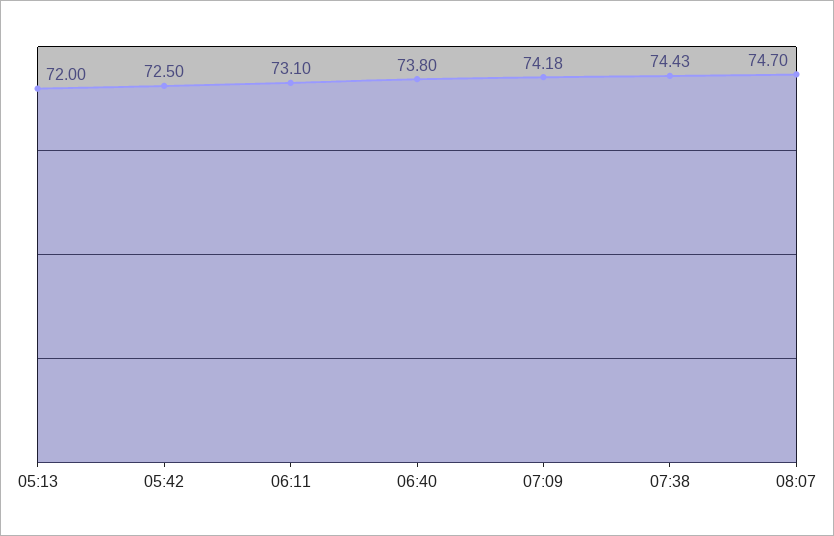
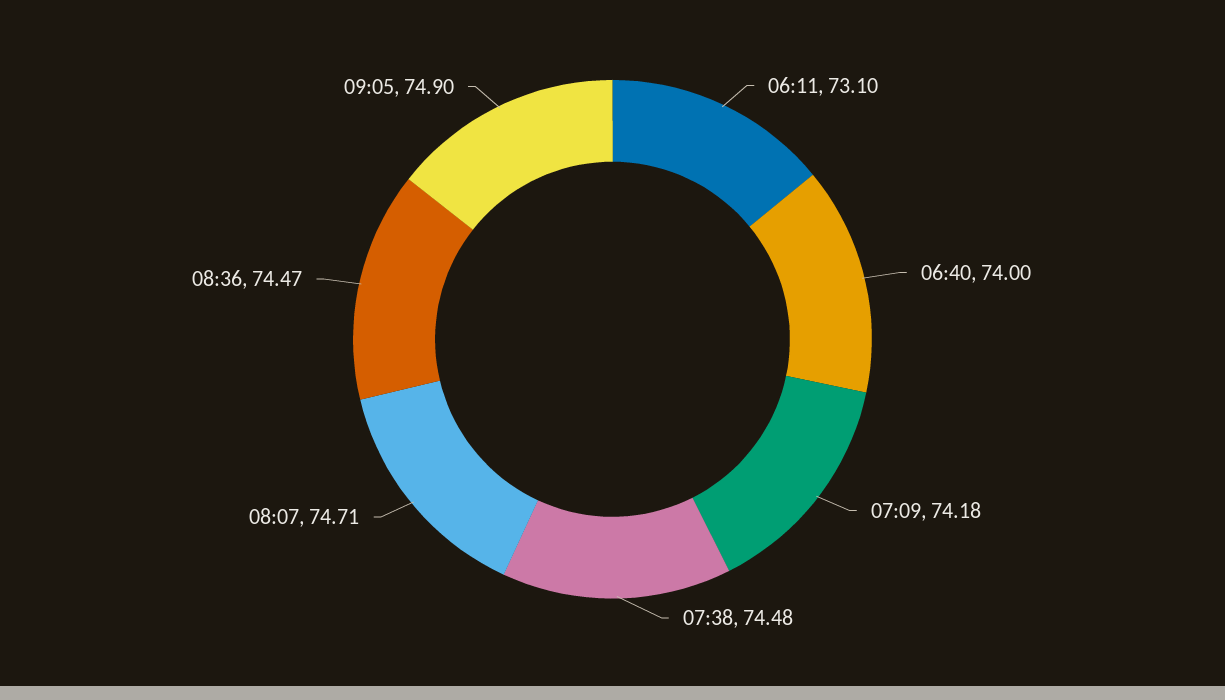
05:13: 72 -> none
05:42: 72.5 -> none
06:40: 73.8 -> 74
07:38: 74.43 -> 74.48
08:07: 74.7 -> 74.71
08:36: none -> 74.47
09:05: none -> 74.9

